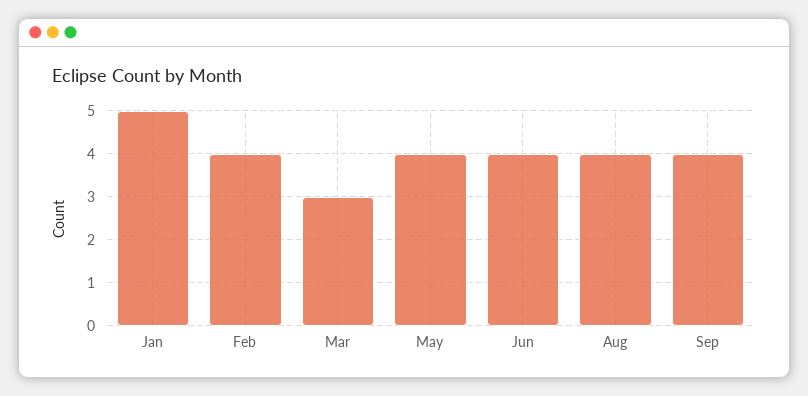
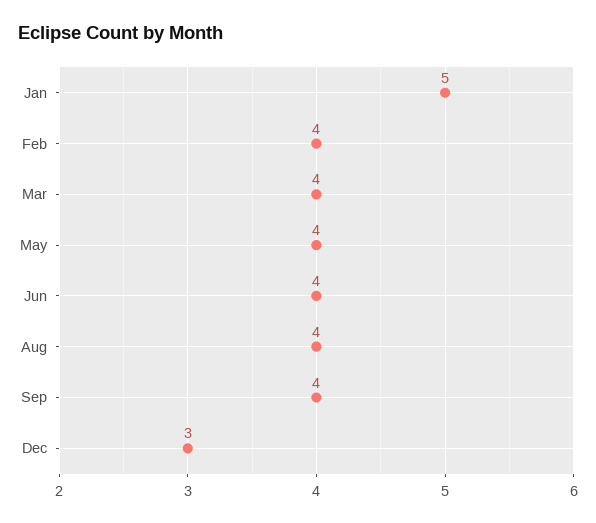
Mar: 3 -> 4
Dec: none -> 3

